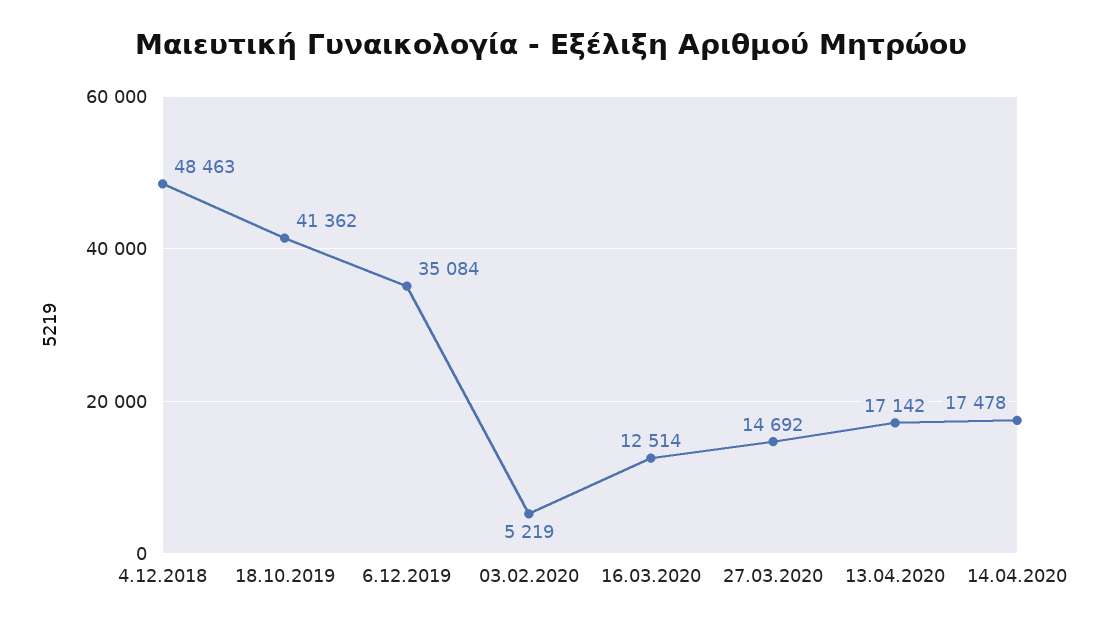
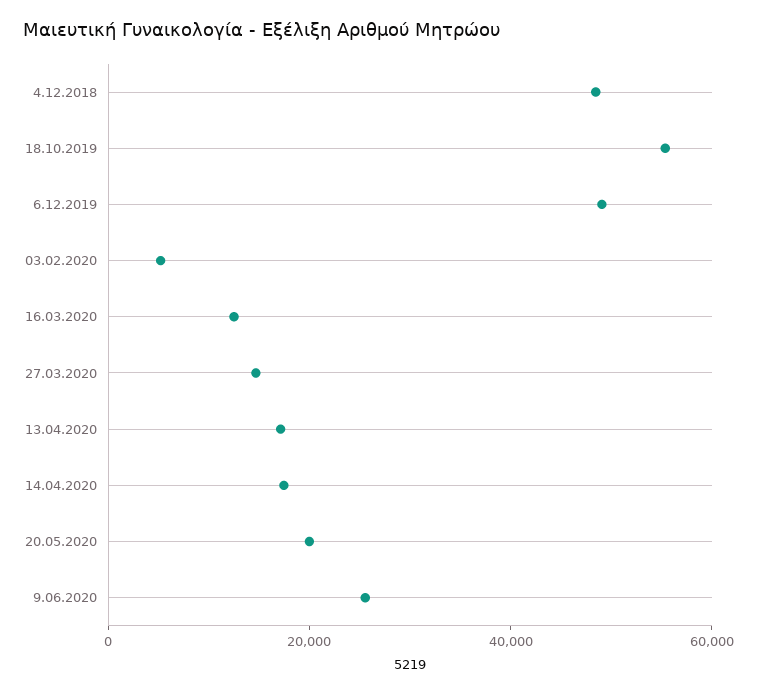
18.10.2019: 41362 -> 55000
6.12.2019: 35084 -> 50000
20.05.2020: none -> 20000
9.06.2020: none -> 25000

